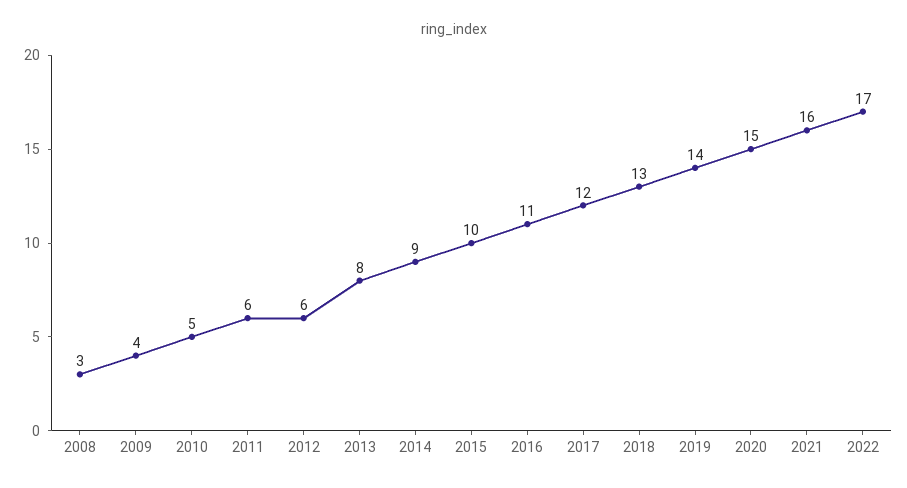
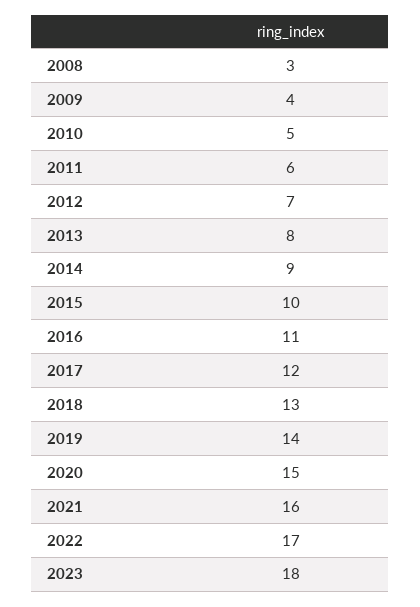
2012: 6 -> 7
2023: none -> 18

